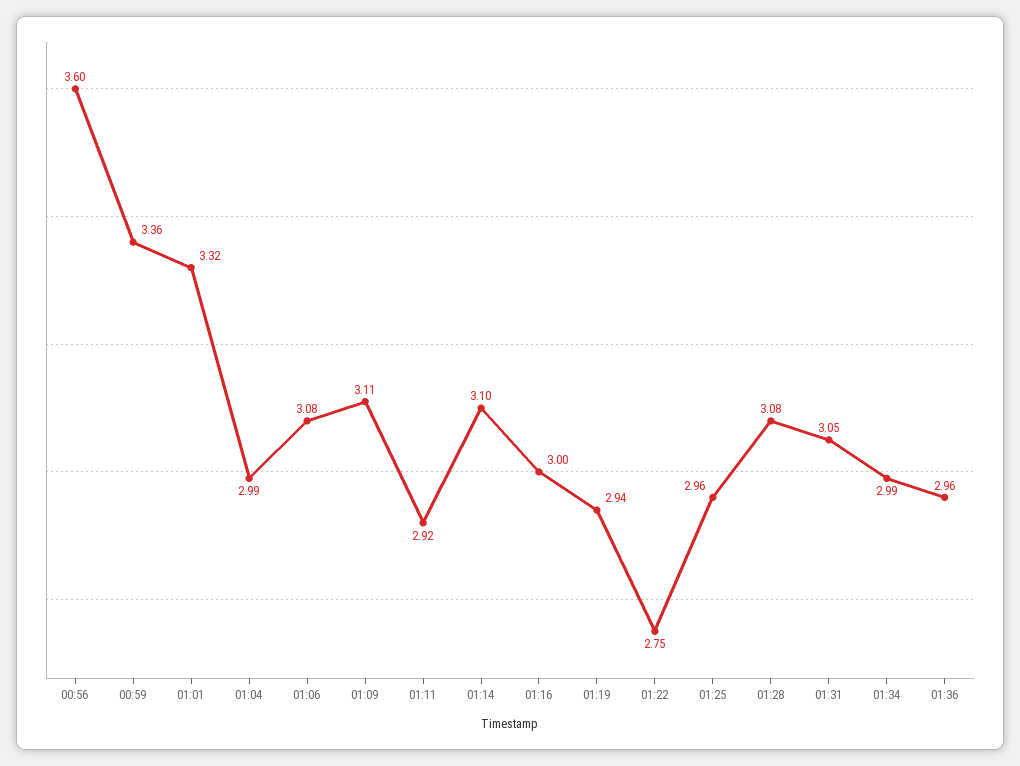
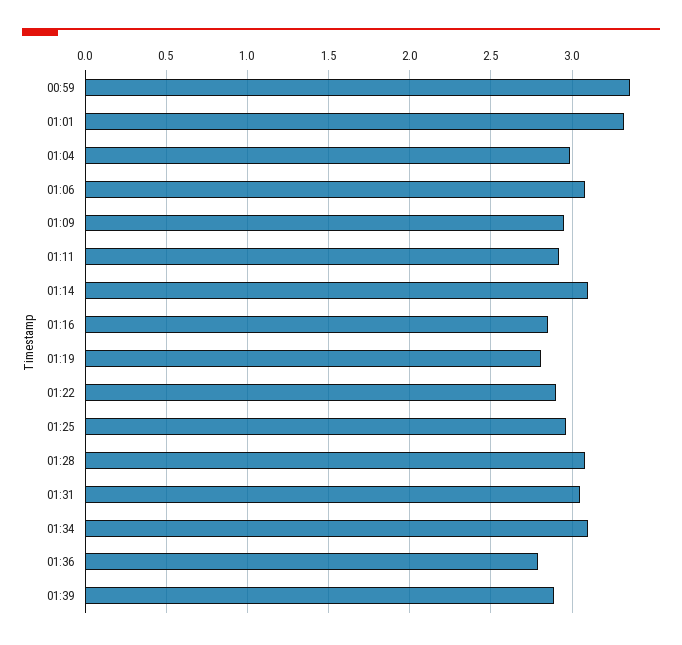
00:56: 3.6 -> none
01:09: 3.11 -> 2.95
01:16: 3 -> 2.85
01:19: 2.94 -> 2.8
01:22: 2.75 -> 2.9
01:34: 2.99 -> 3.1
01:36: 2.96 -> 2.8
01:39: none -> 2.9

